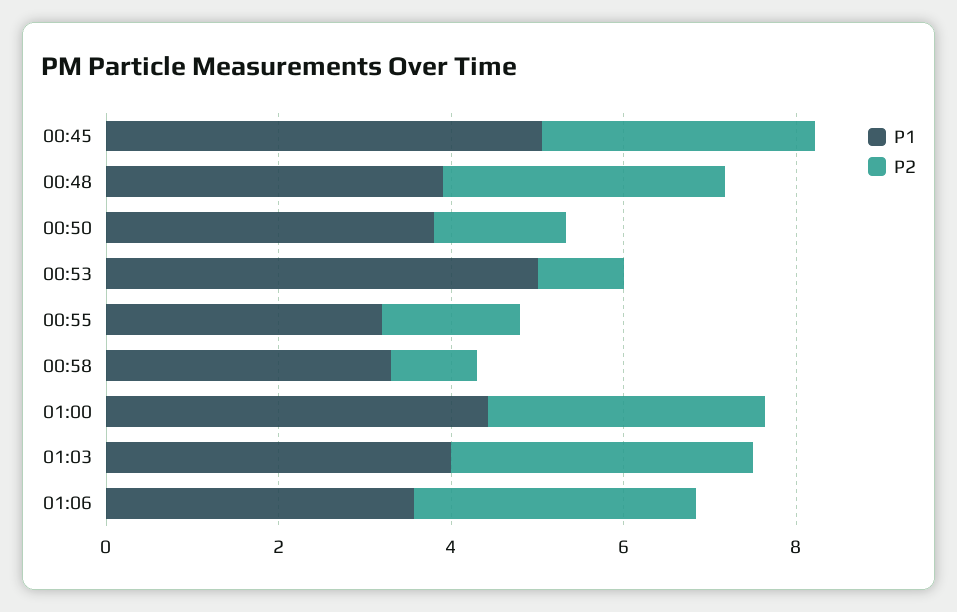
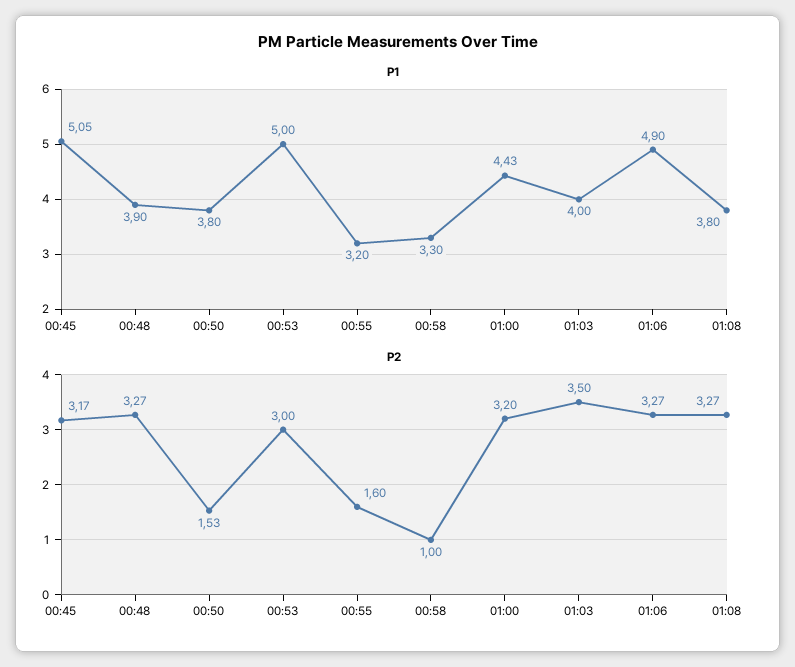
P2, 00:53: 1 -> 3
P1, 01:06: 3.5 -> 4.9
P1, 01:08: none -> 3.8
P2, 01:08: none -> 3.27

